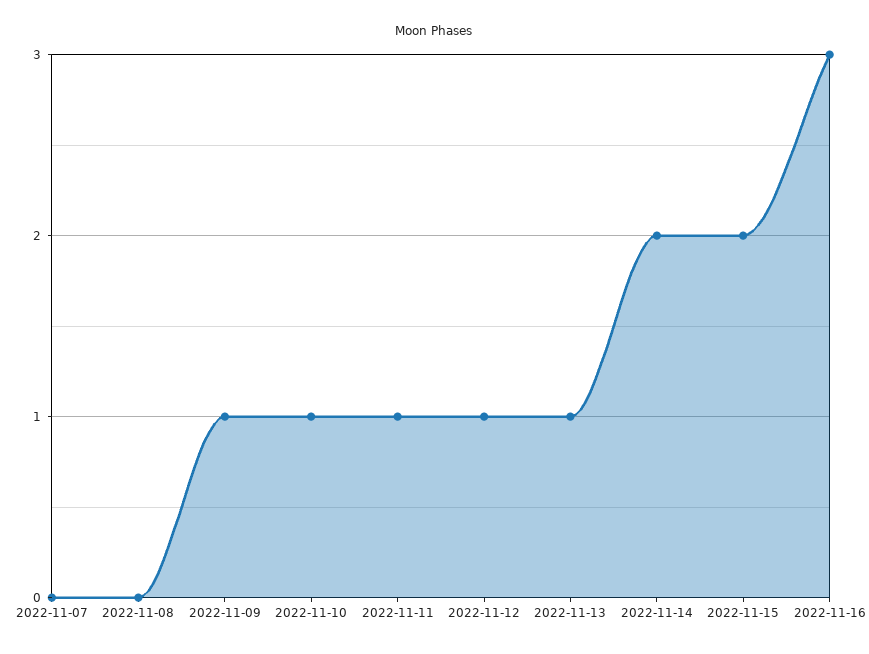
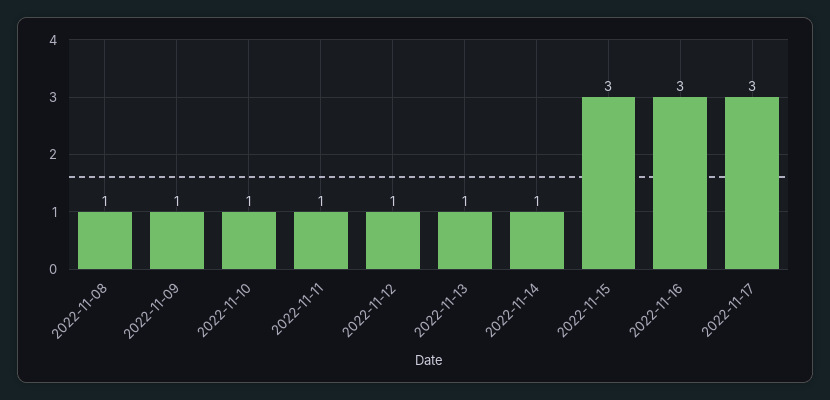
2022-11-07: 0 -> none
2022-11-08: 0 -> 1
2022-11-14: 2 -> 1
2022-11-15: 2 -> 3
2022-11-17: none -> 3

